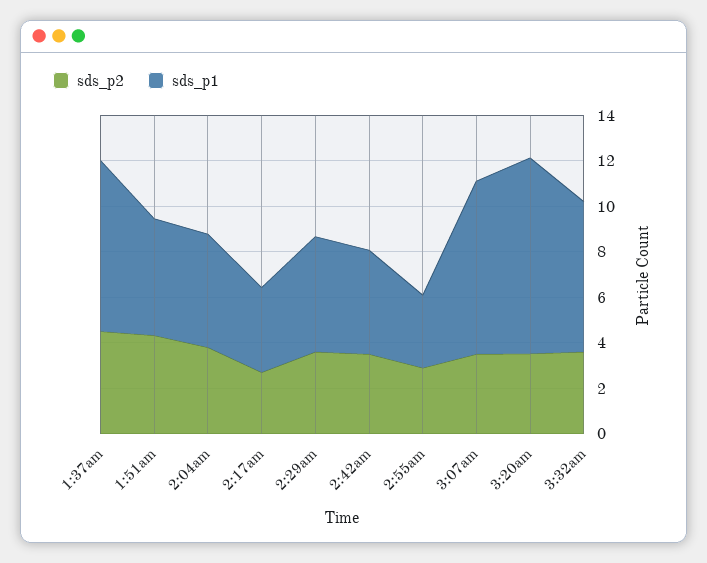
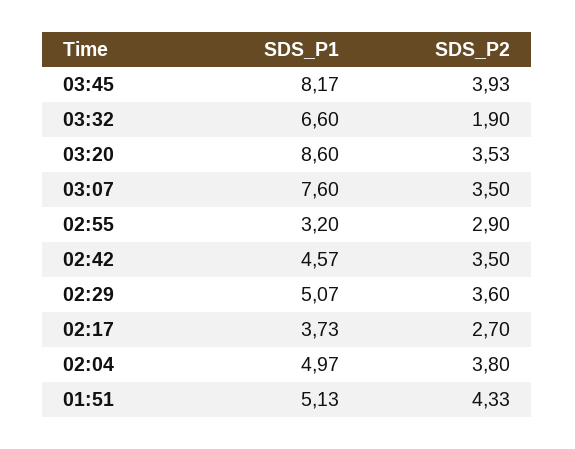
sds_p2, 1:37am: 4.5 -> none
sds_p1, 1:37am: 7.5 -> none
sds_p2, 3:32am: 3.5 -> 1.9
sds_p1, 03:45: none -> 8.17
sds_p2, 03:45: none -> 3.93

